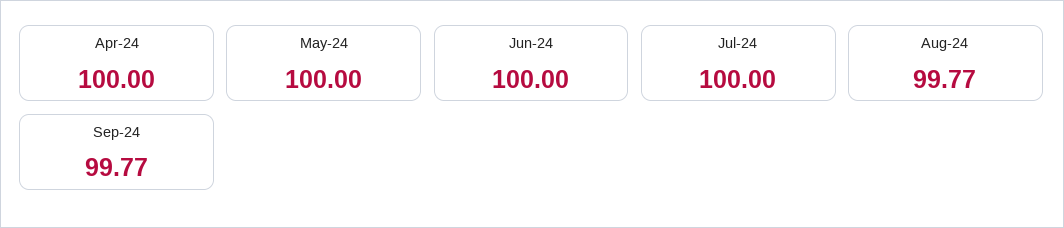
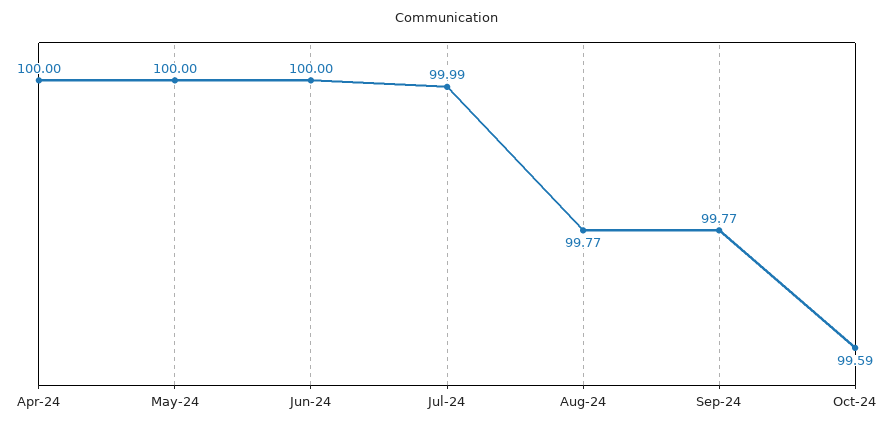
Jul-24: 100 -> 99.99
Oct-24: none -> 99.59

